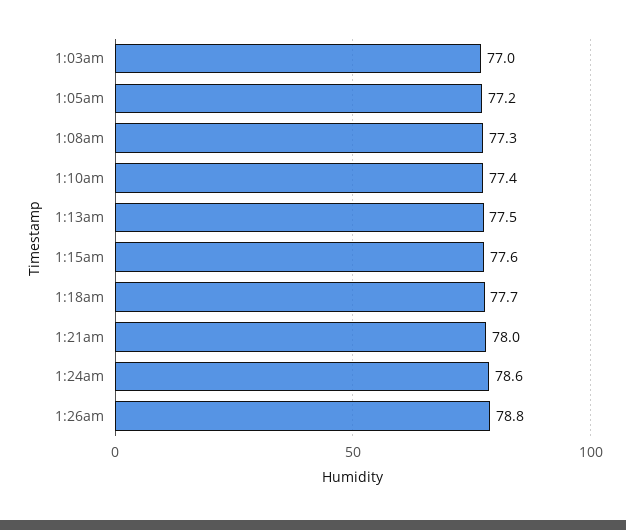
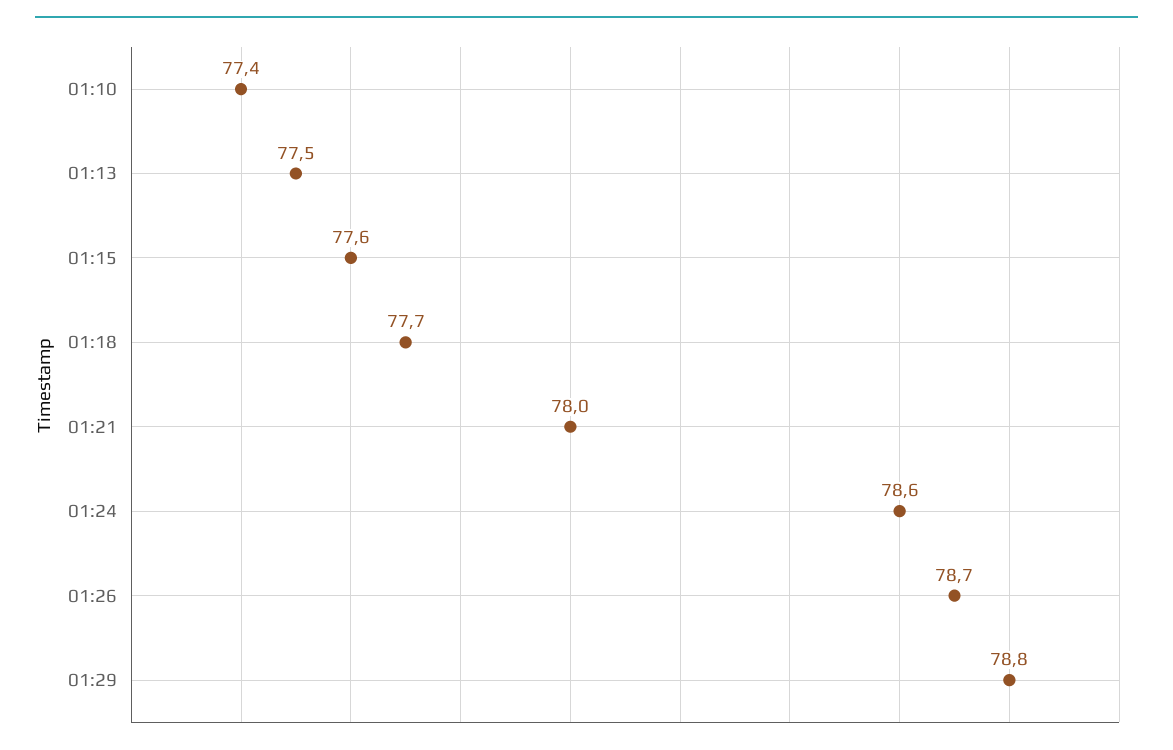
1:03am: 77 -> none
1:05am: 77.2 -> none
1:08am: 77.3 -> none
1:26am: 78.8 -> 78.7
01:29: none -> 78.8

